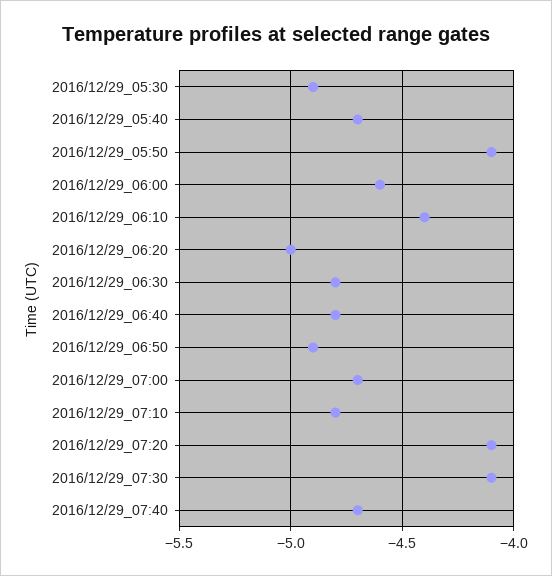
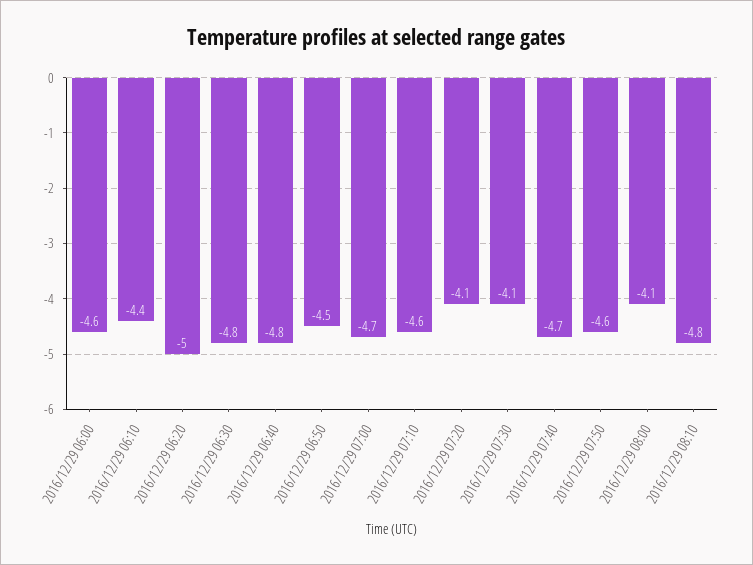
2016/12/29_05:30: -4.9 -> none
2016/12/29_05:40: -4.7 -> none
2016/12/29_05:50: -4.1 -> none
2016/12/29_06:50: -4.9 -> -4.5
2016/12/29_07:10: -4.8 -> -4.6
2016/12/29 07:50: none -> -4.6
2016/12/29 08:00: none -> -4.1
2016/12/29 08:10: none -> -4.8

